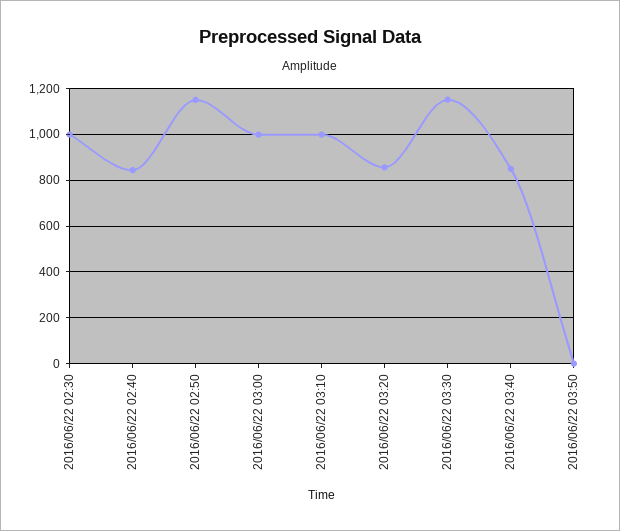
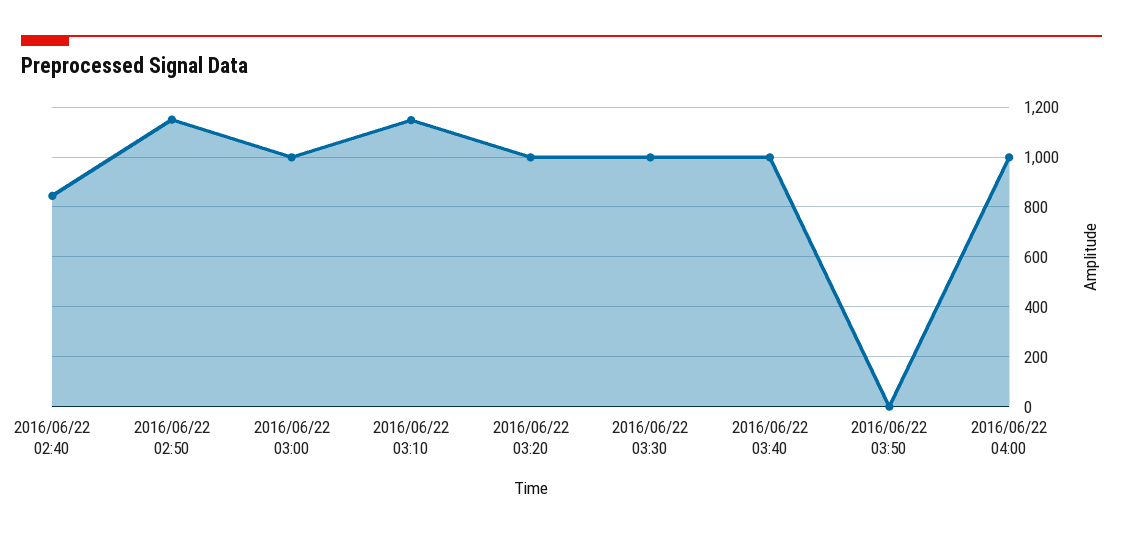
2016/06/22 02:30: 1000 -> none
2016/06/22 03:10: 1000 -> 1150
2016/06/22 03:20: 850 -> 1000
2016/06/22 03:30: 1150 -> 1000
2016/06/22 03:40: 850 -> 1000
2016/06/22 04:00: none -> 1000

